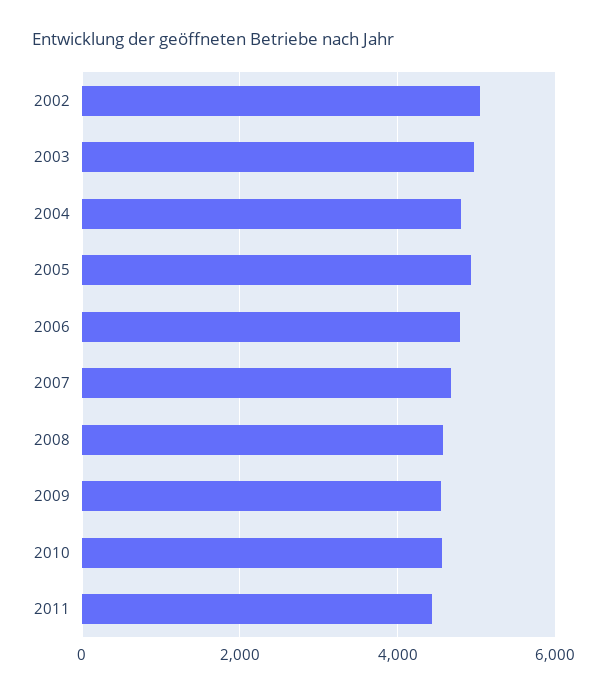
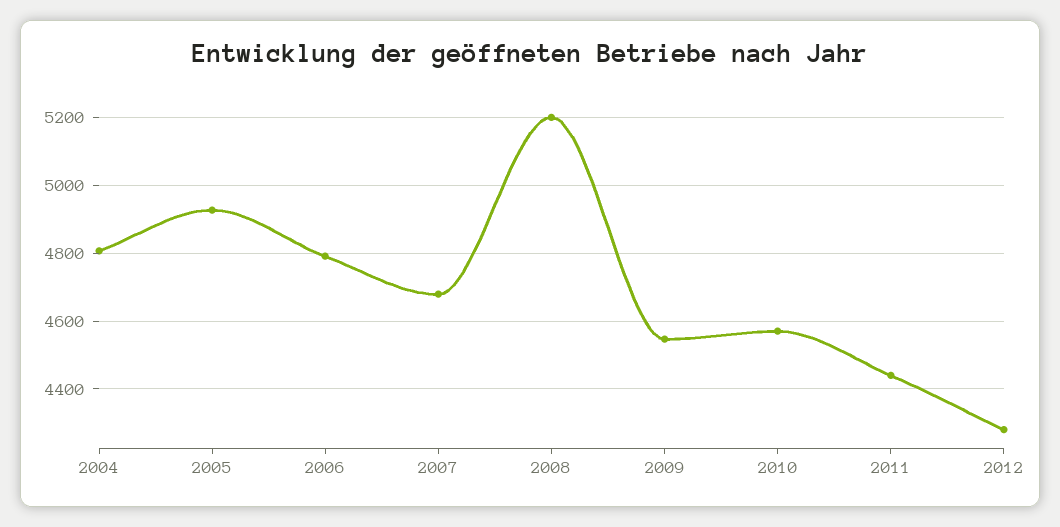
2002: 5000 -> none
2003: 5000 -> none
2008: 4600 -> 5200
2012: none -> 4280

